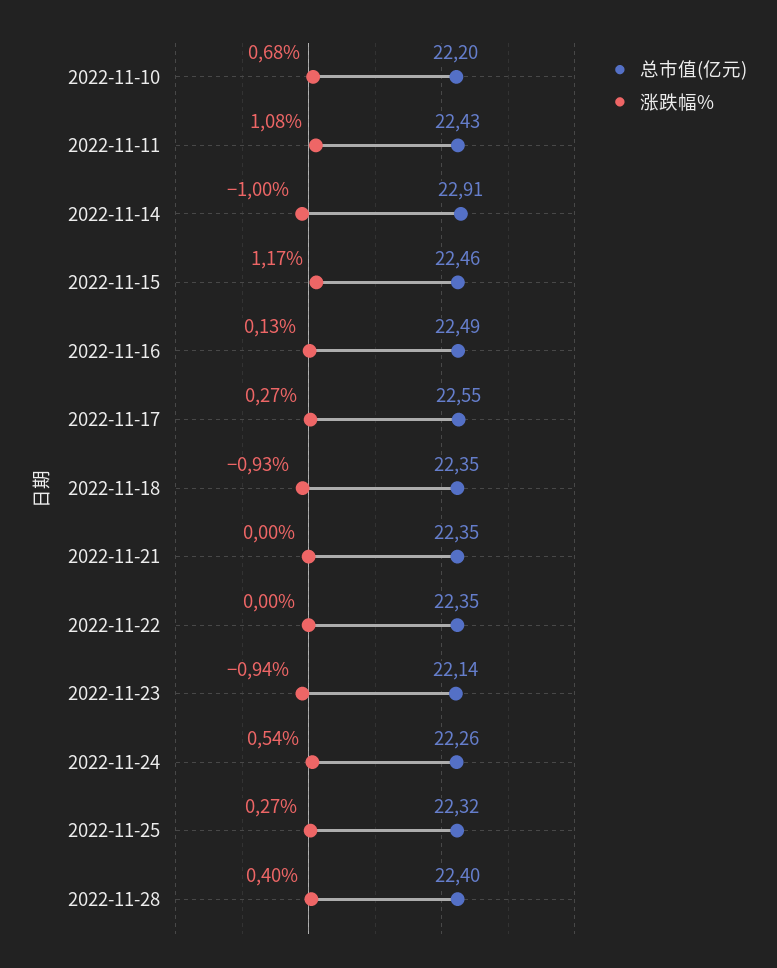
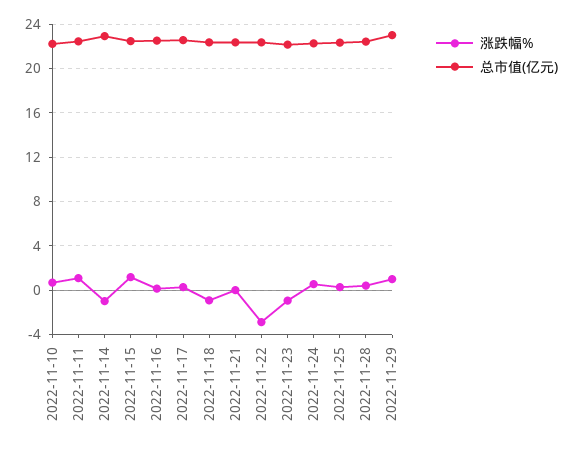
涨跌幅%, 2022-11-22: 0 -> -3
涨跌幅%, 2022-11-29: none -> 1
总市值(亿元), 2022-11-29: none -> 23

